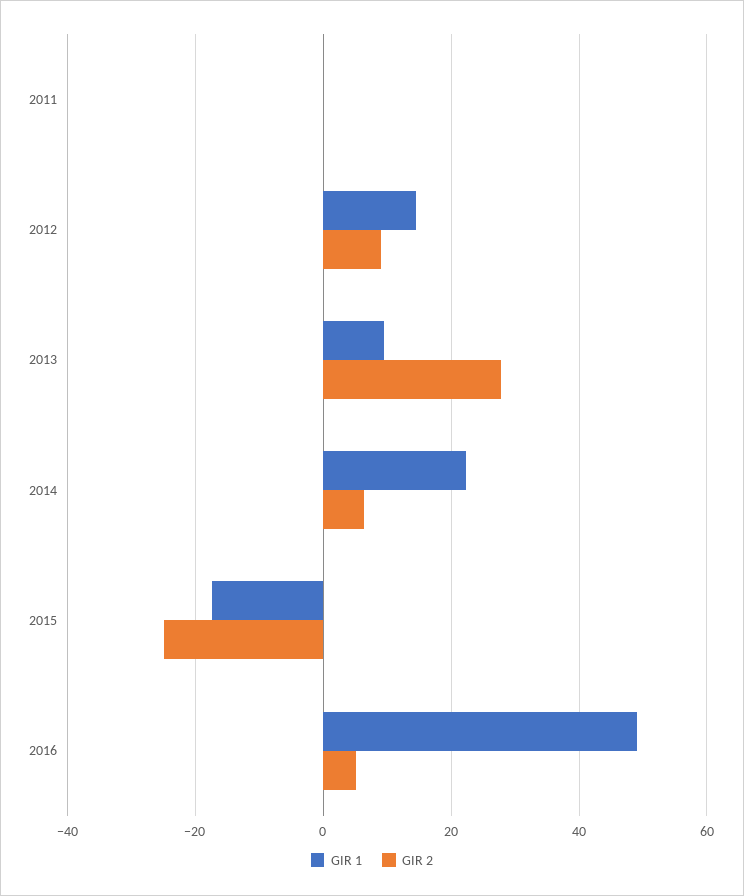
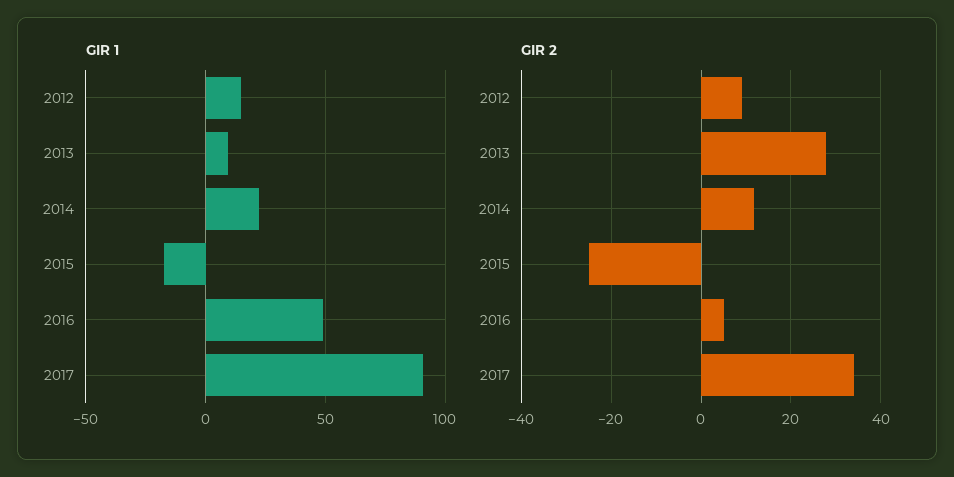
GIR 1, 2011: 0 -> none
GIR 2, 2011: 0 -> none
GIR 2, 2014: 6 -> 12
GIR 1, 2017: none -> 90
GIR 2, 2017: none -> 34

